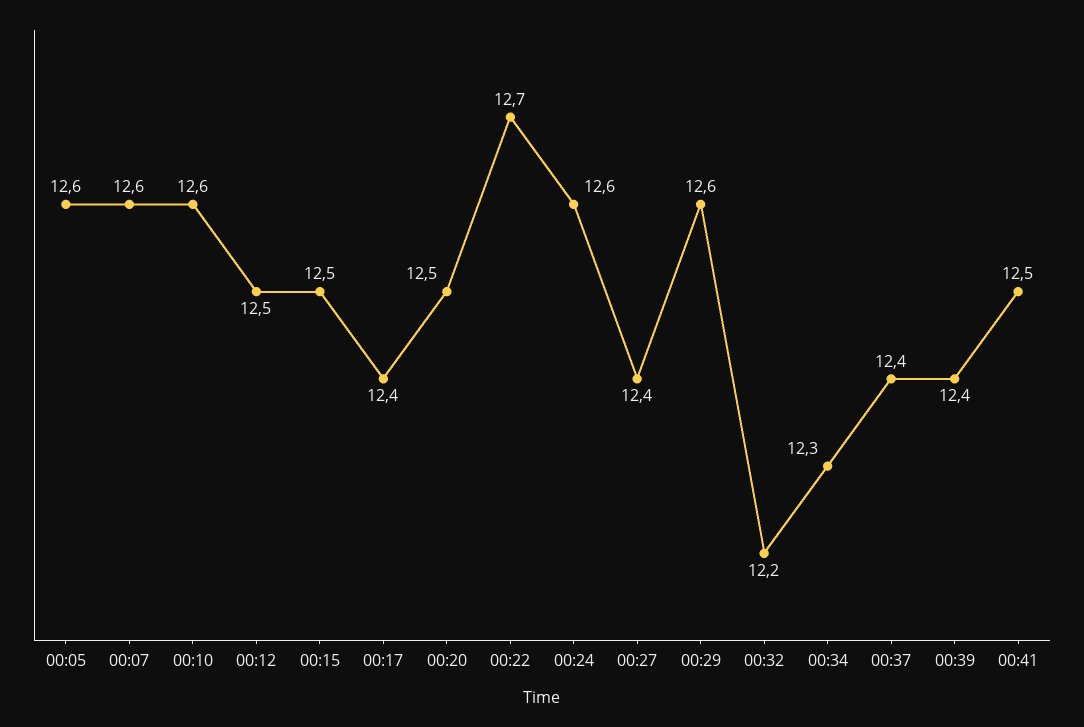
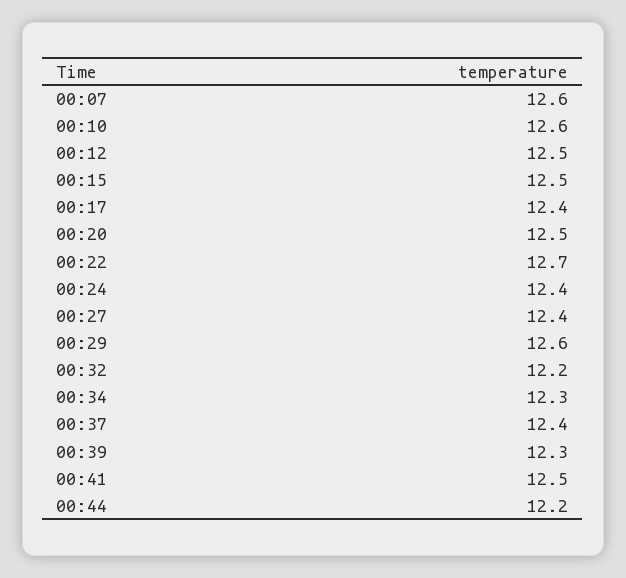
00:05: 12.6 -> none
00:24: 12.6 -> 12.4
00:39: 12.4 -> 12.3
00:44: none -> 12.2

